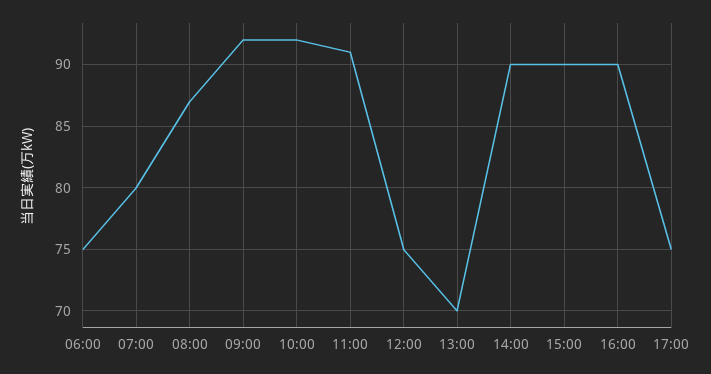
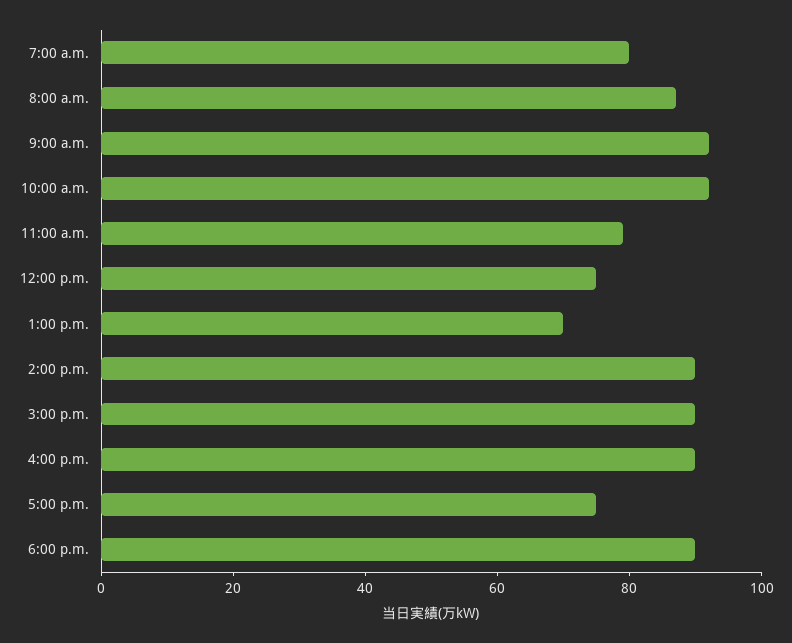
06:00: 75 -> none
11:00: 91 -> 80
6:00 p.m.: none -> 90

